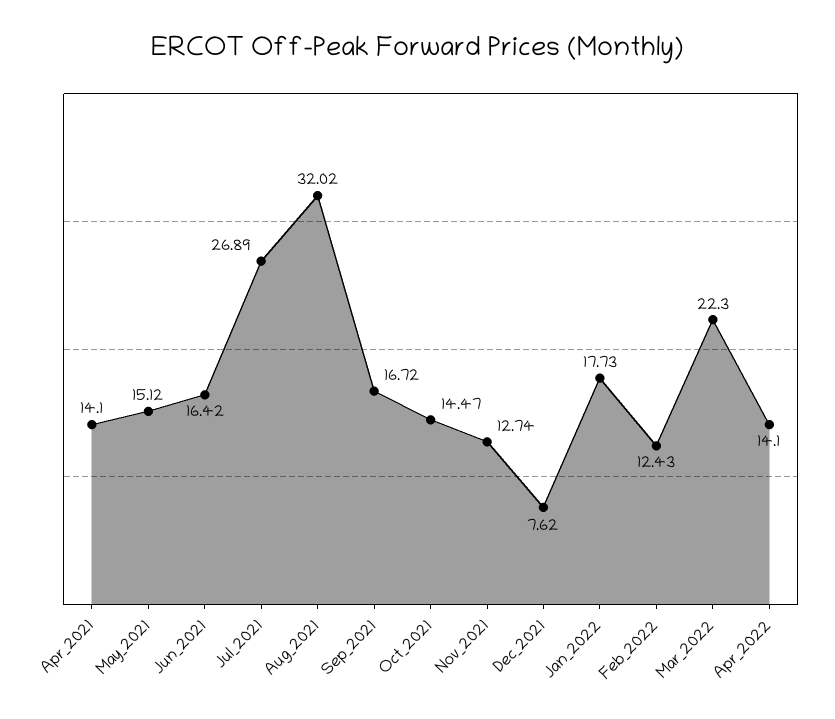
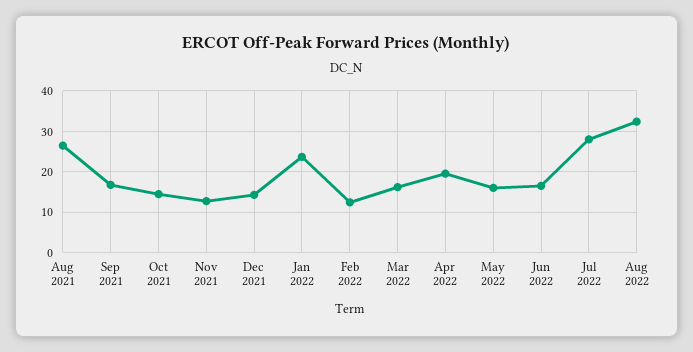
Apr_2021: 14.1 -> none
May_2021: 15.12 -> none
Jun_2021: 16.42 -> none
Jul_2021: 26.89 -> none
Aug_2021: 32.02 -> 26
Dec_2021: 7.62 -> 14
Jan_2022: 17.73 -> 24
Mar_2022: 22.3 -> 16
Apr_2022: 14.1 -> 20
May 2022: none -> 16
Jun 2022: none -> 16
Jul 2022: none -> 28
Aug 2022: none -> 32

